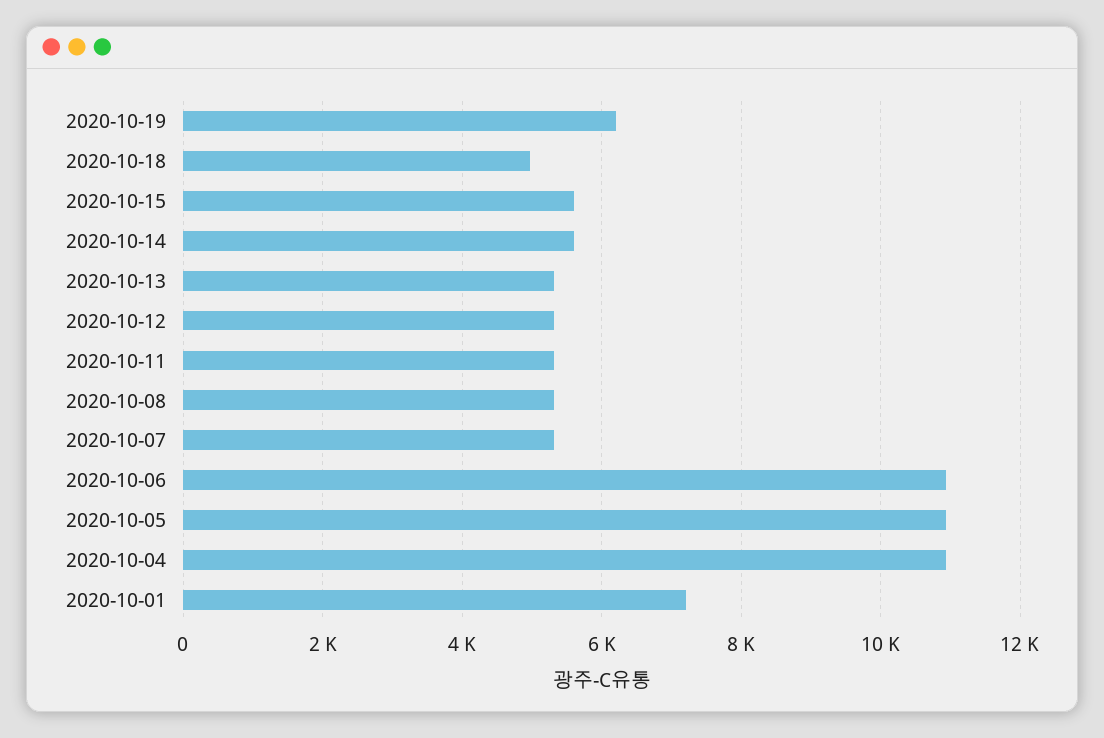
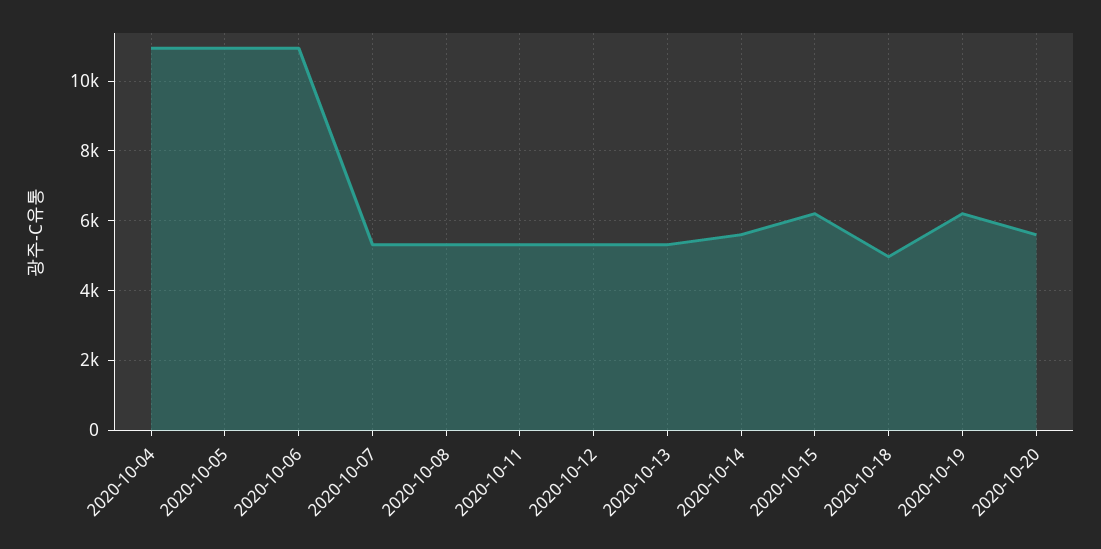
2020-10-15: 5600 -> 6200
2020-10-01: 7200 -> none
2020-10-20: none -> 5600

